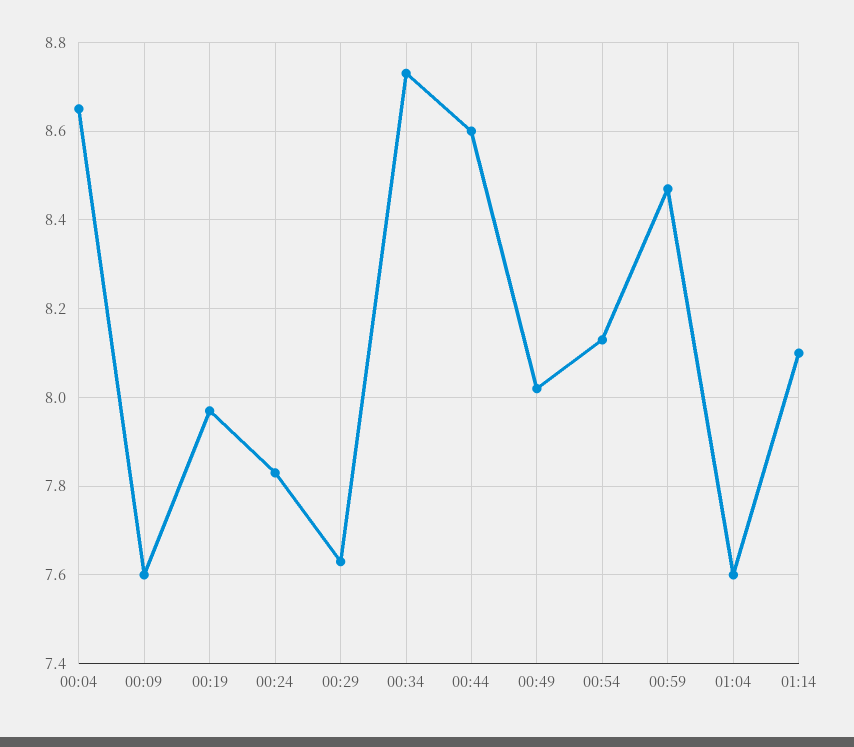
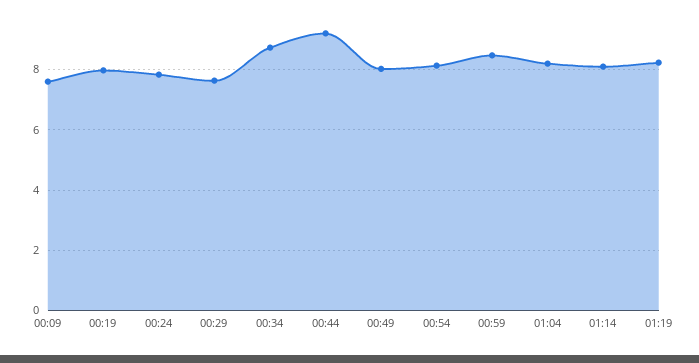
00:04: 8.65 -> none
00:44: 8.6 -> 9.2
01:04: 7.6 -> 8.2
01:19: none -> 8.2

